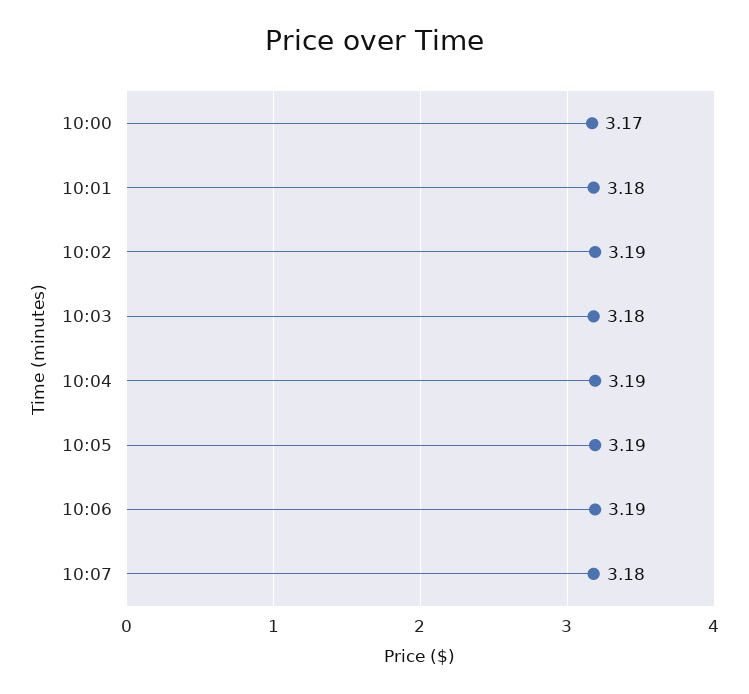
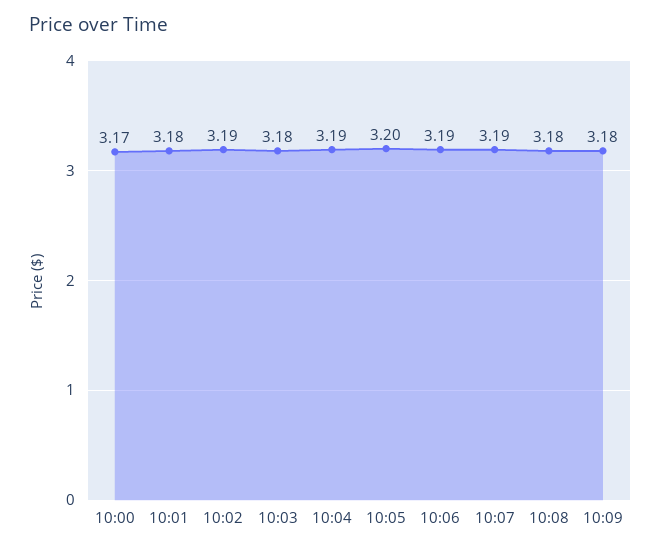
10:05: 3.19 -> 3.2
10:07: 3.18 -> 3.19
10:08: none -> 3.18
10:09: none -> 3.18

